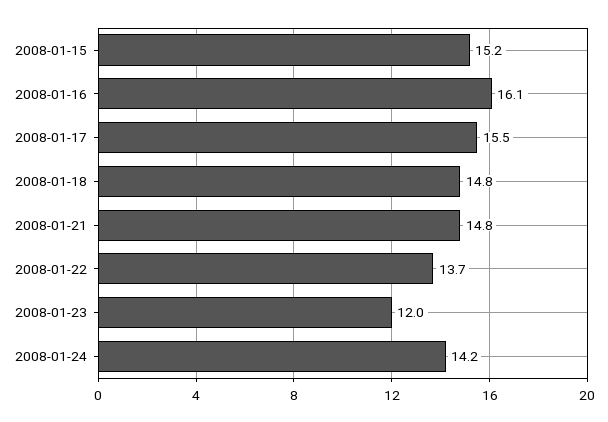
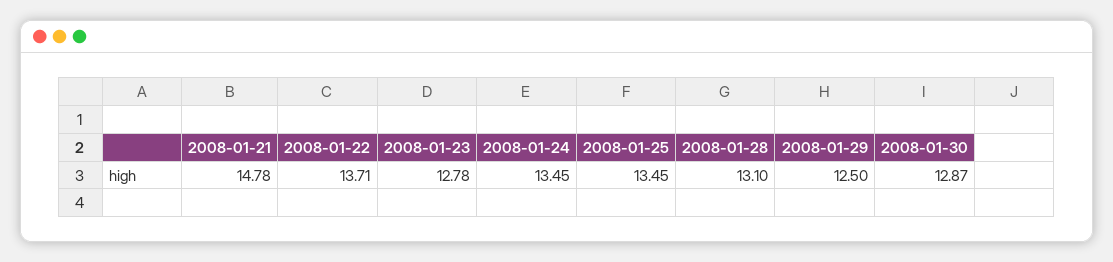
2008-01-15: 15.2 -> none
2008-01-16: 16.1 -> none
2008-01-17: 15.5 -> none
2008-01-18: 14.8 -> none
2008-01-23: 12 -> 12.78
2008-01-24: 14.2 -> 13.45
2008-01-25: none -> 13.45
2008-01-28: none -> 13.1
2008-01-29: none -> 12.5
2008-01-30: none -> 12.87

